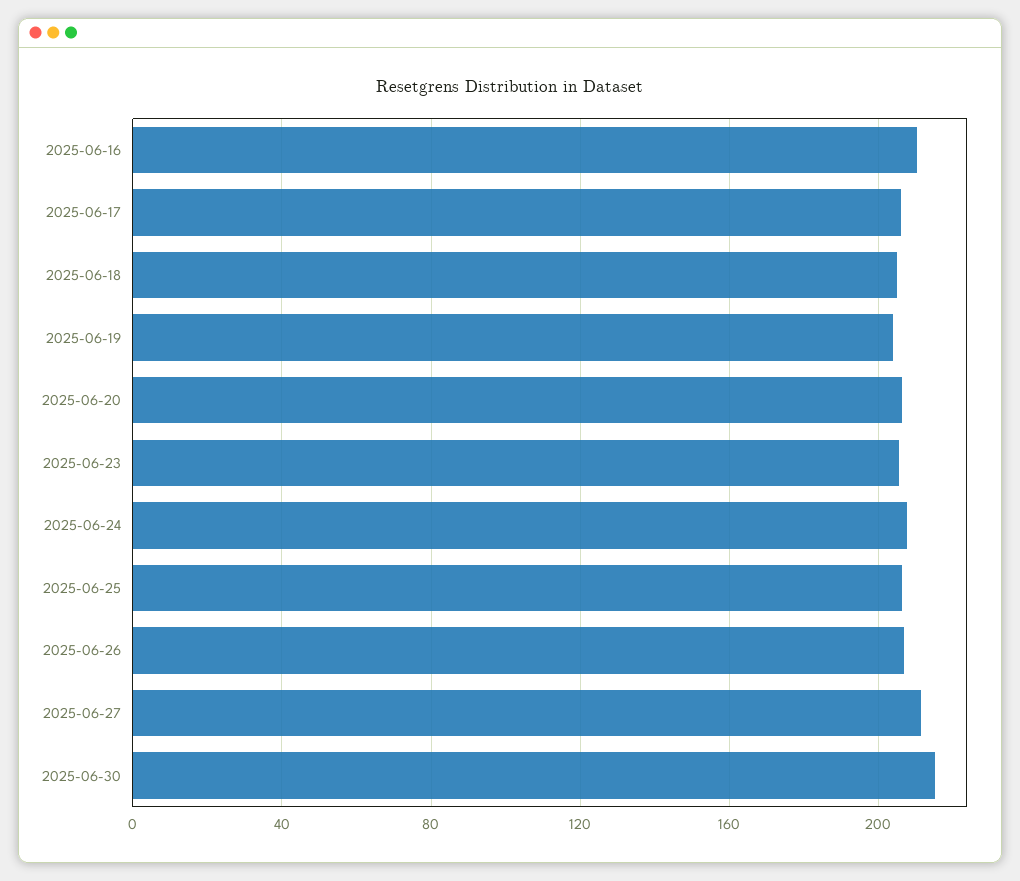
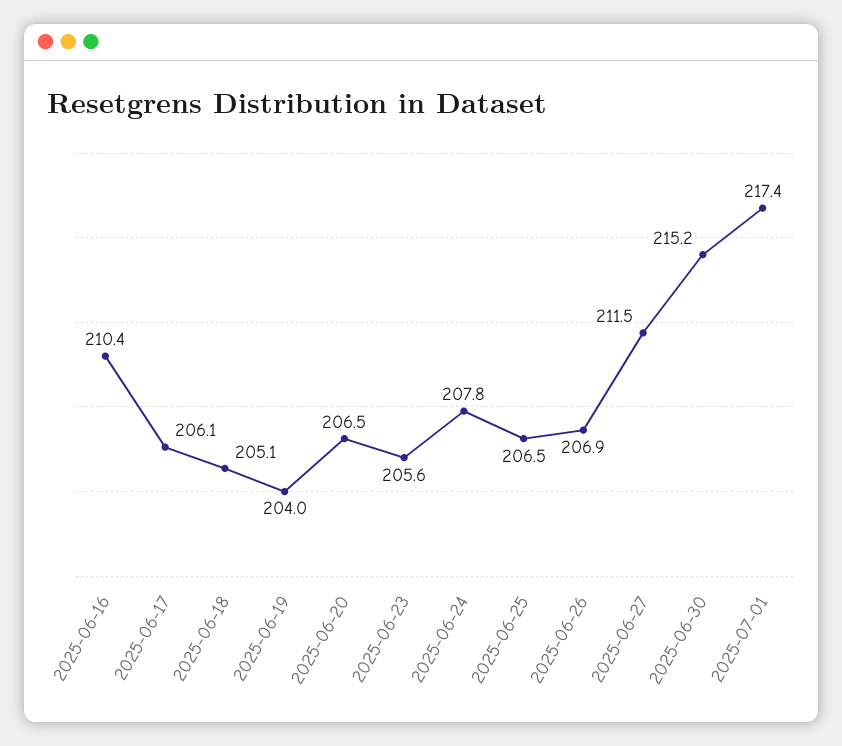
2025-07-01: none -> 217.4

